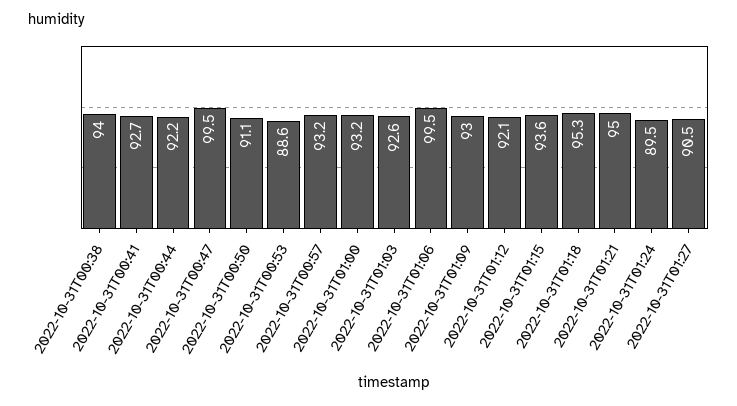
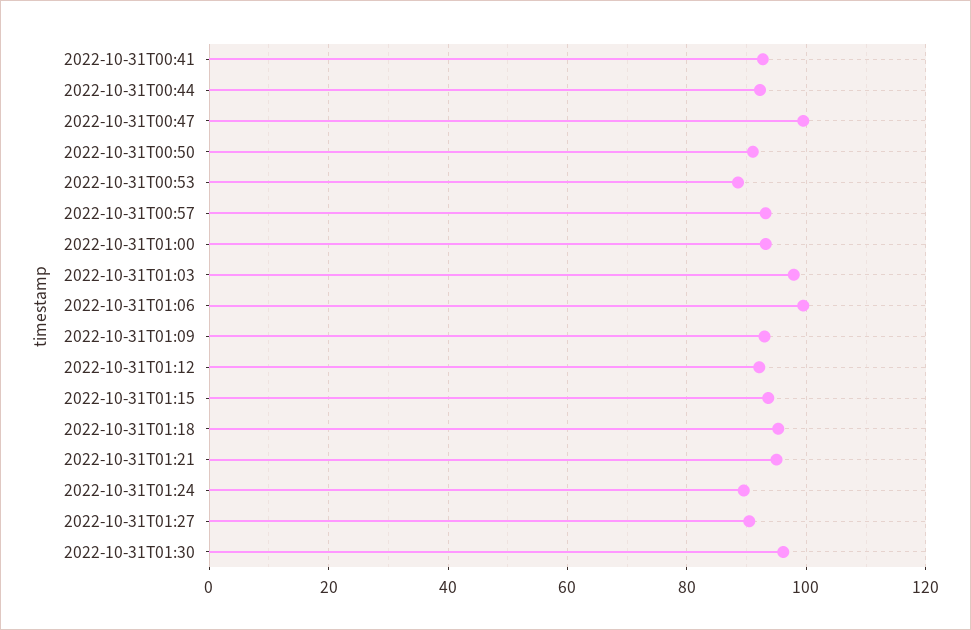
2022-10-31T00:38: 94 -> none
2022-10-31T01:03: 92.6 -> 98
2022-10-31T01:30: none -> 96

